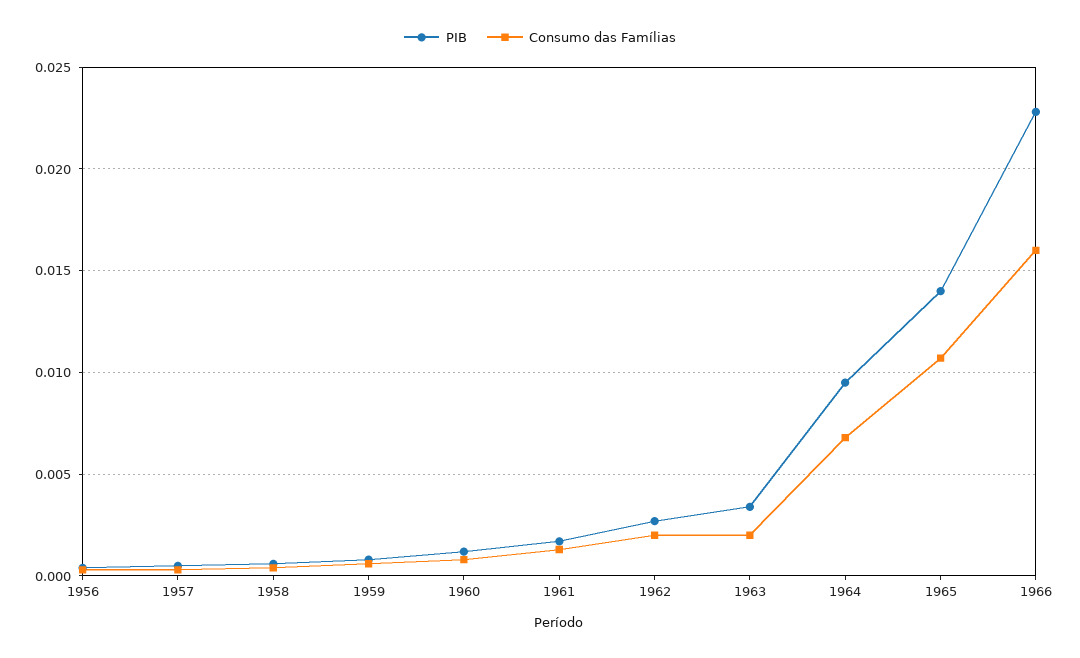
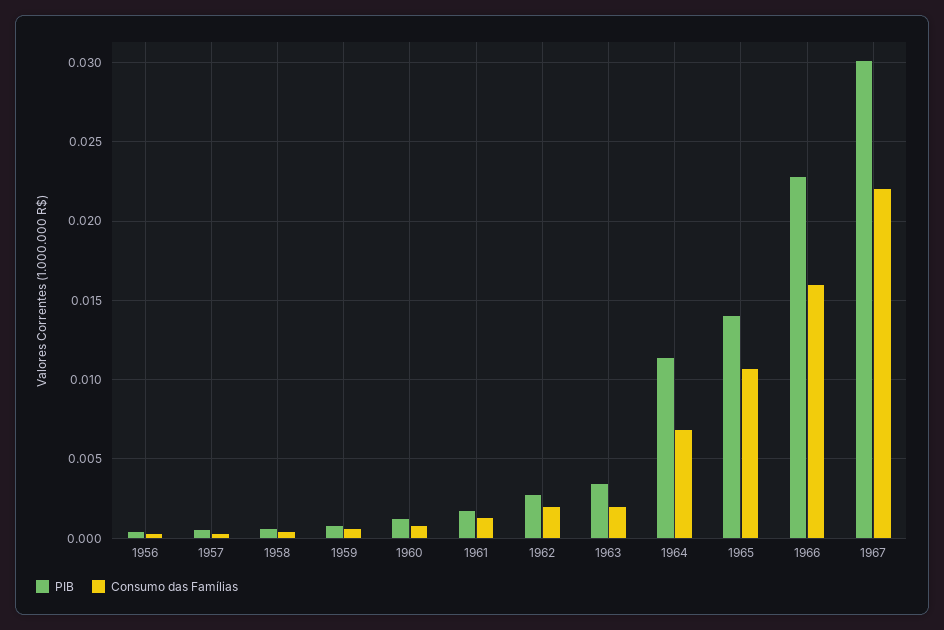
PIB, 1964: 0.0095 -> 0.0115
PIB, 1967: none -> 0.03
Consumo das Famílias, 1967: none -> 0.022

